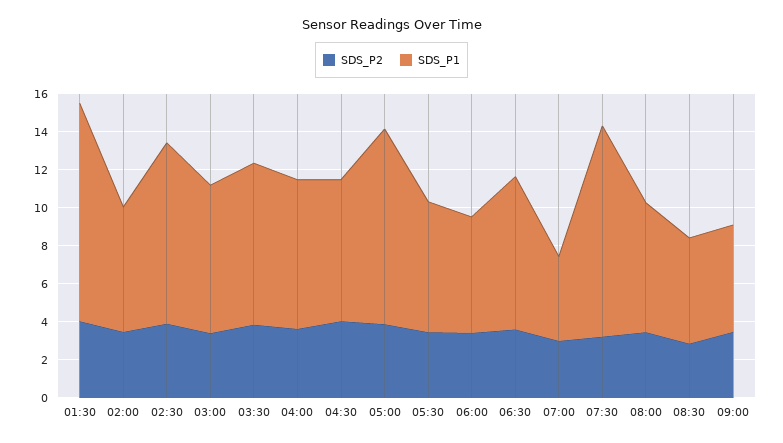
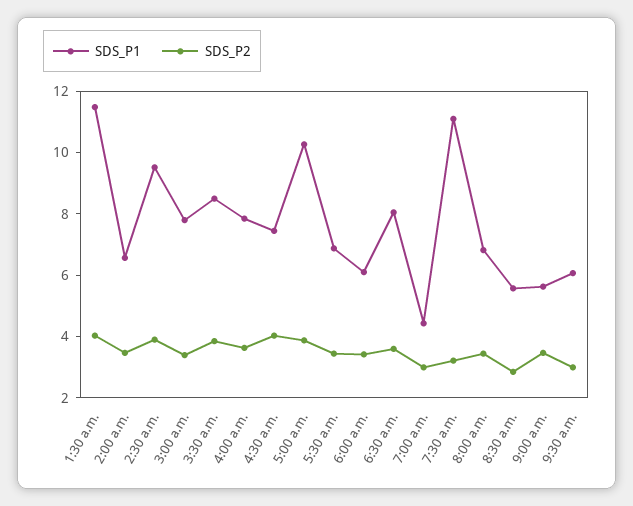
SDS_P1, 9:30 a.m.: none -> 6
SDS_P2, 9:30 a.m.: none -> 3

